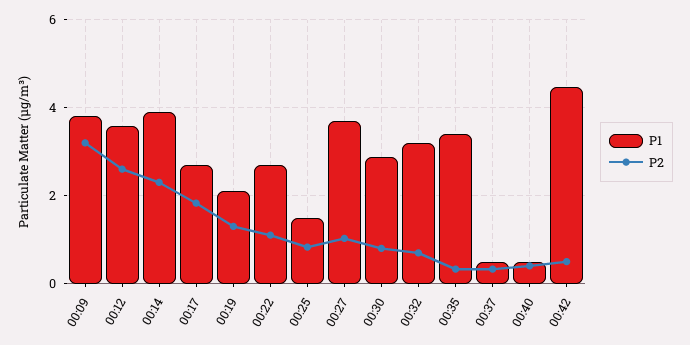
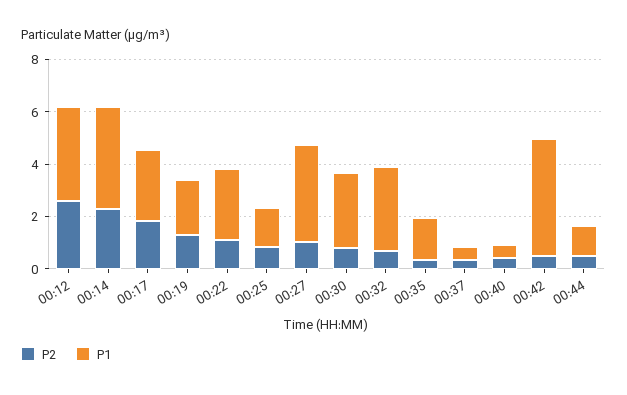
P1, 00:09: 3.8 -> none
P2, 00:09: 3.2 -> none
P1, 00:35: 3.4 -> 1.5
P2, 00:44: none -> 0.5
P1, 00:44: none -> 1

